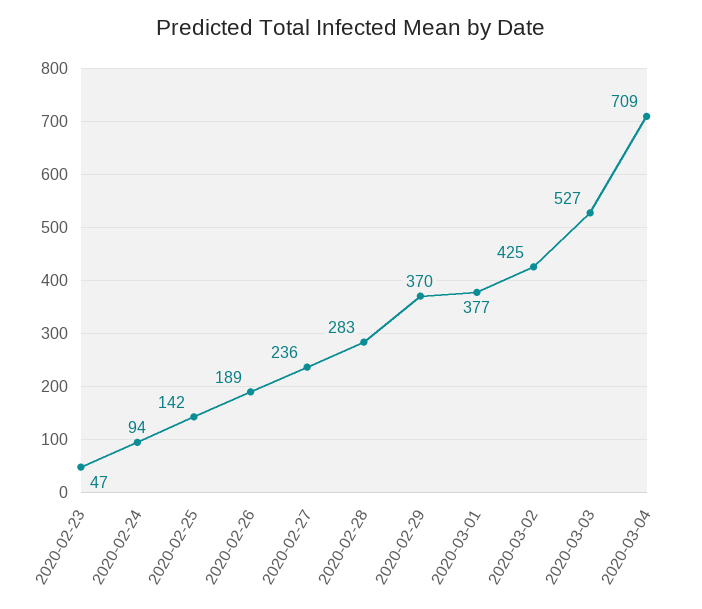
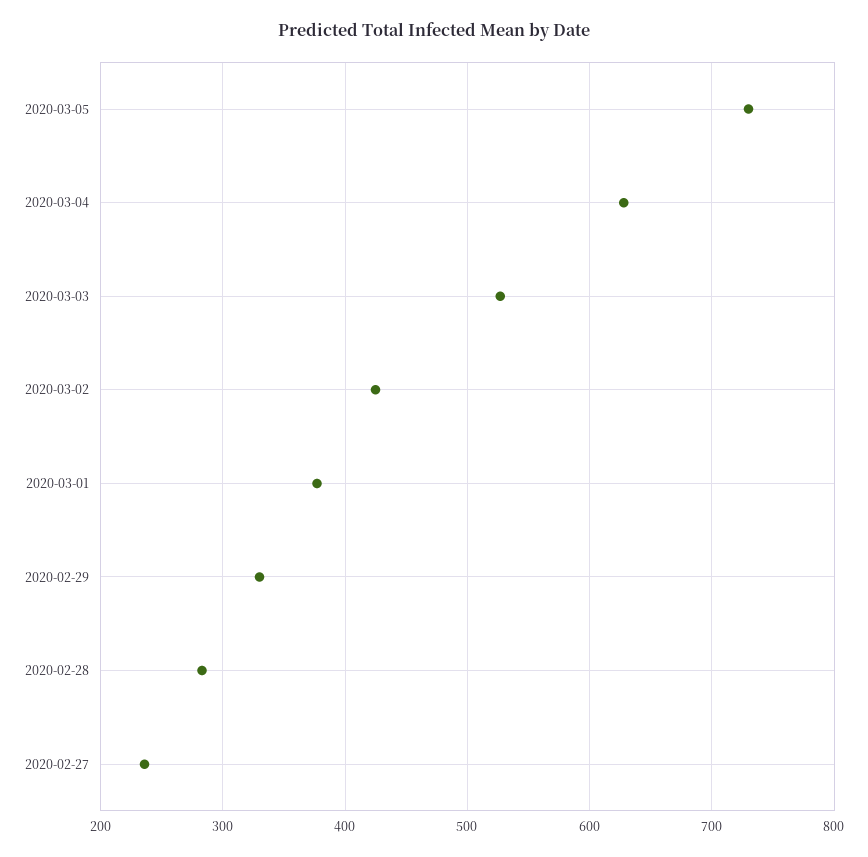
2020-02-23: 47 -> none
2020-02-24: 94 -> none
2020-02-25: 142 -> none
2020-02-26: 189 -> none
2020-02-29: 370 -> 330
2020-03-04: 709 -> 630
2020-03-05: none -> 730

